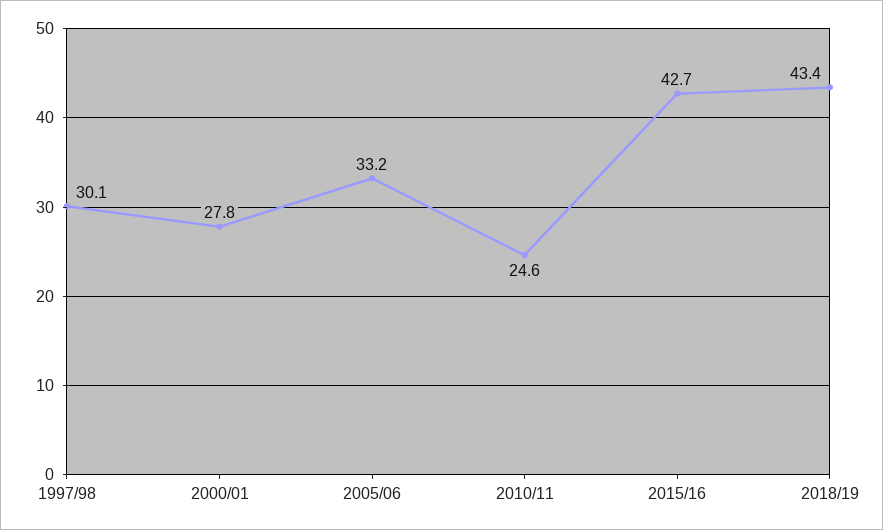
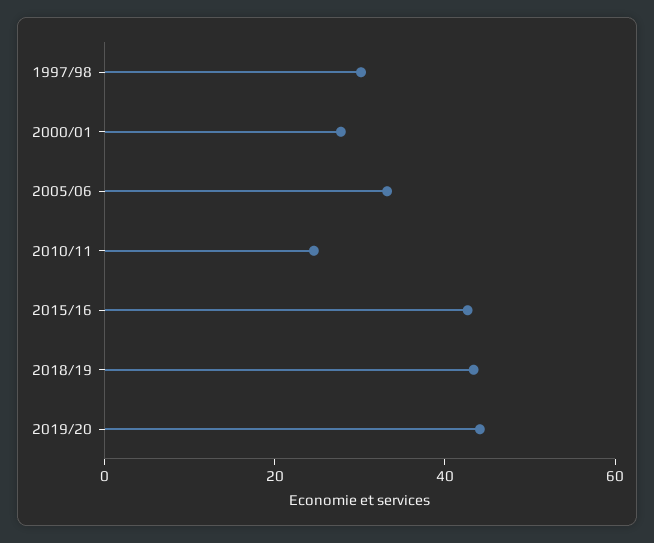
2019/20: none -> 45

